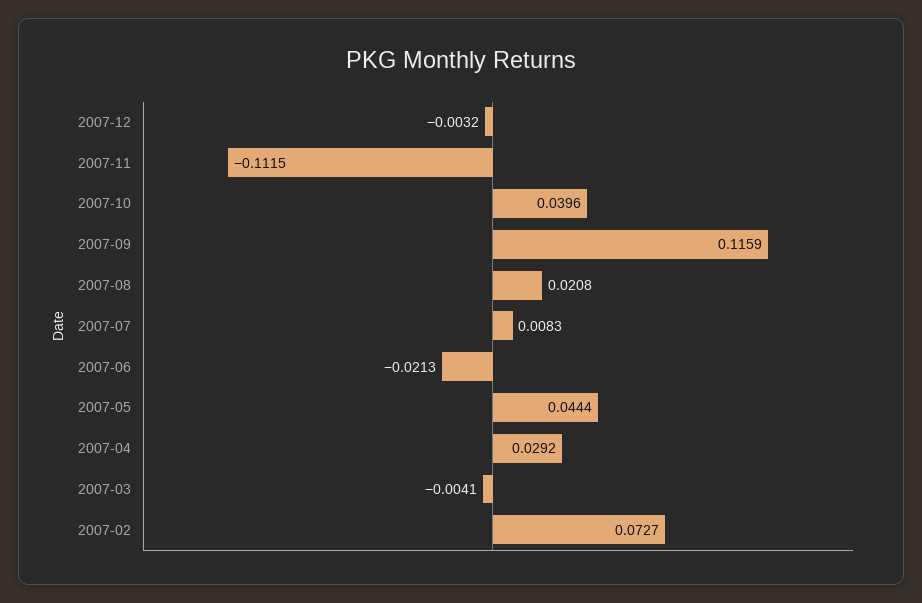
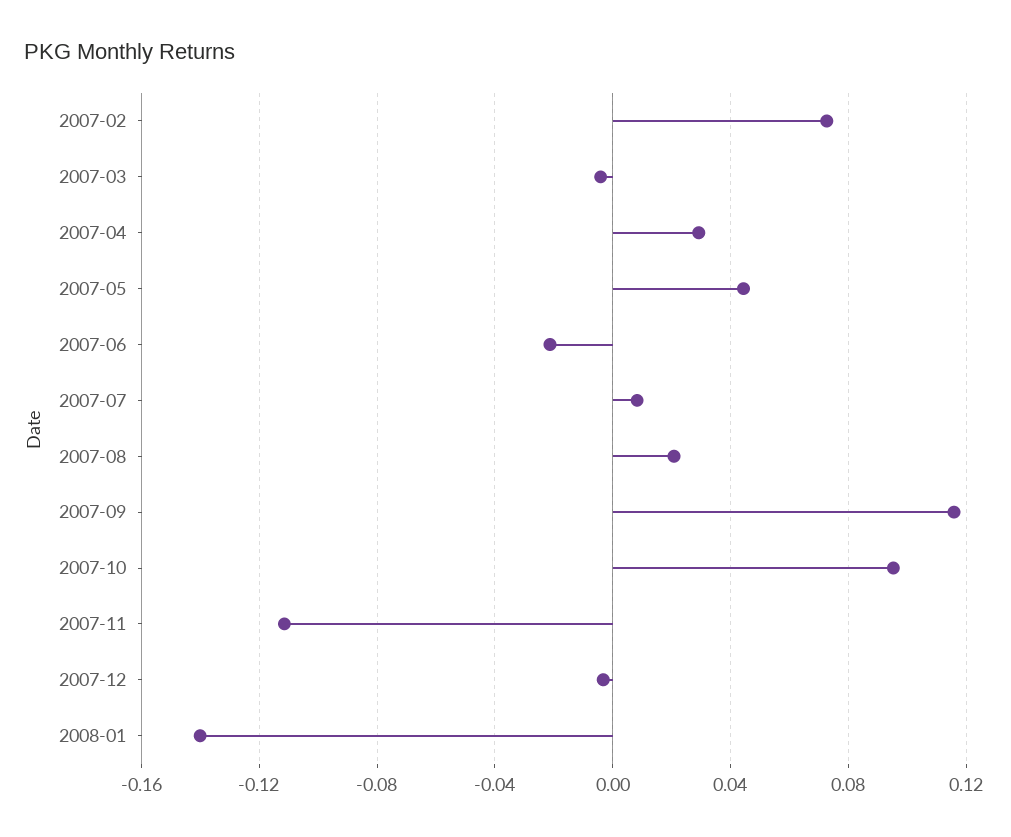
2007-10: 0.0396 -> 0.095
2008-01: none -> -0.14

